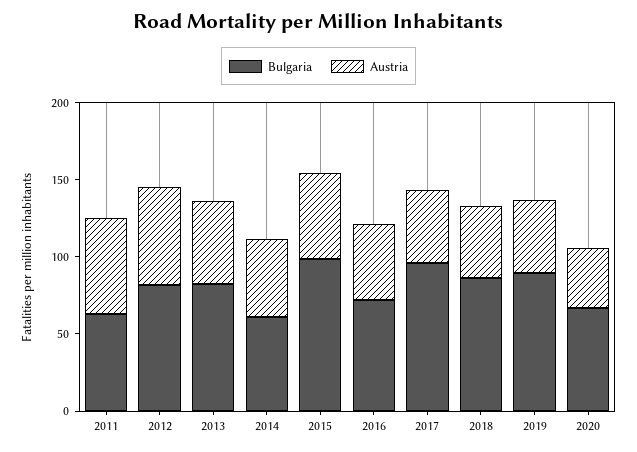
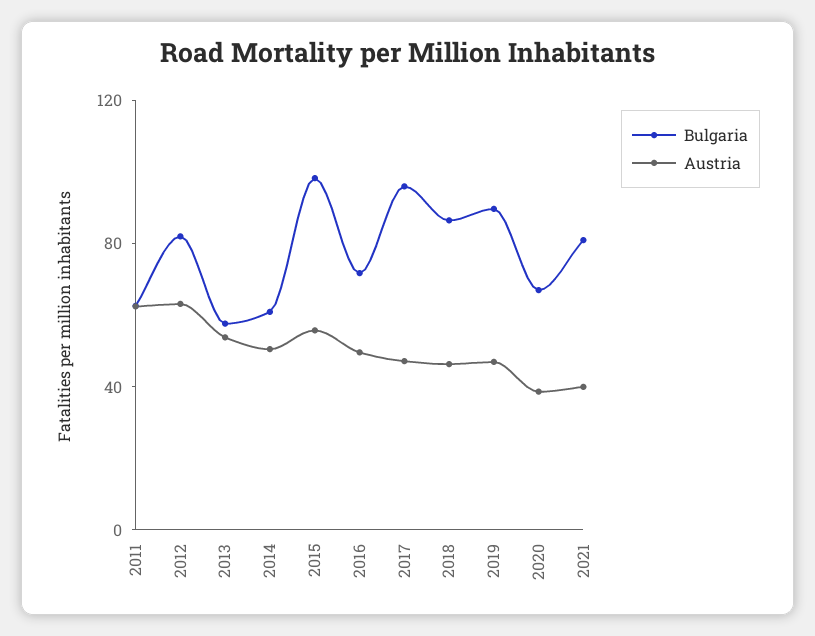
Bulgaria, 2013: 80 -> 60
Bulgaria, 2021: none -> 80
Austria, 2021: none -> 40

